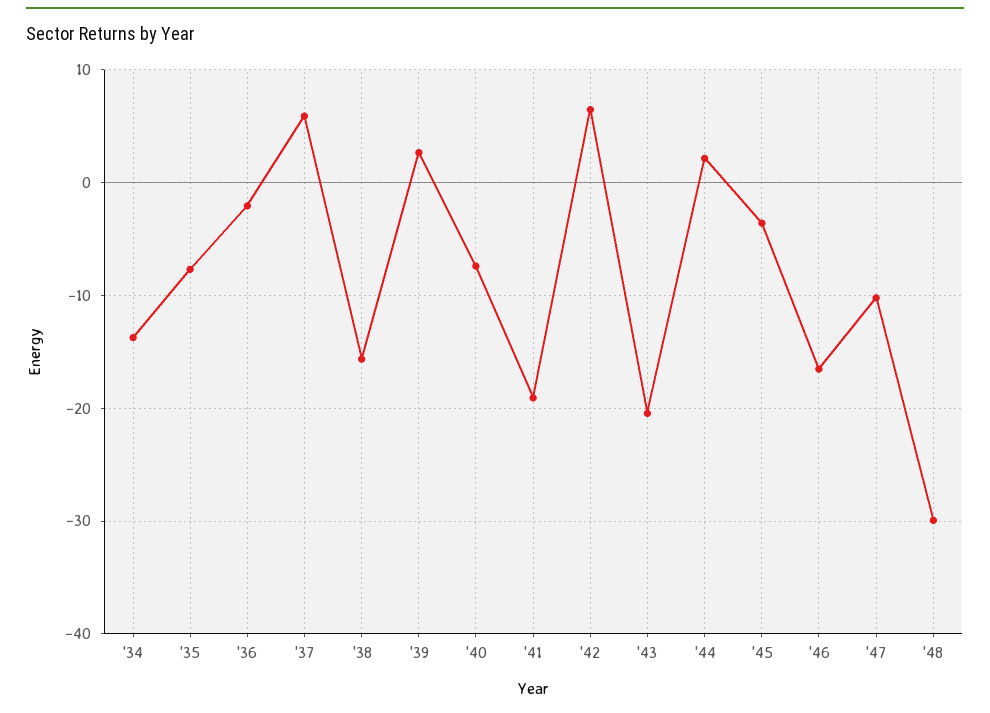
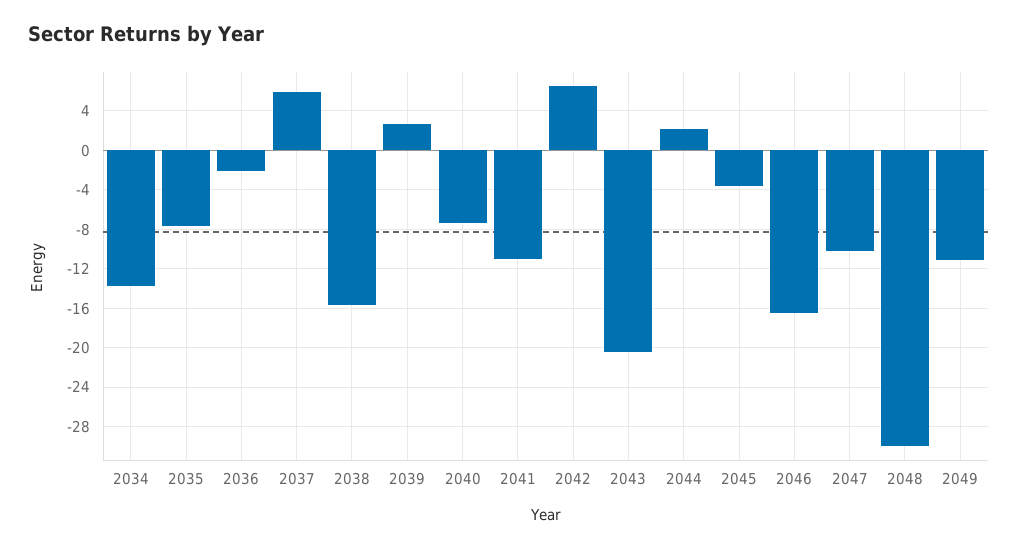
'41: -19 -> -11
2049: none -> -11

